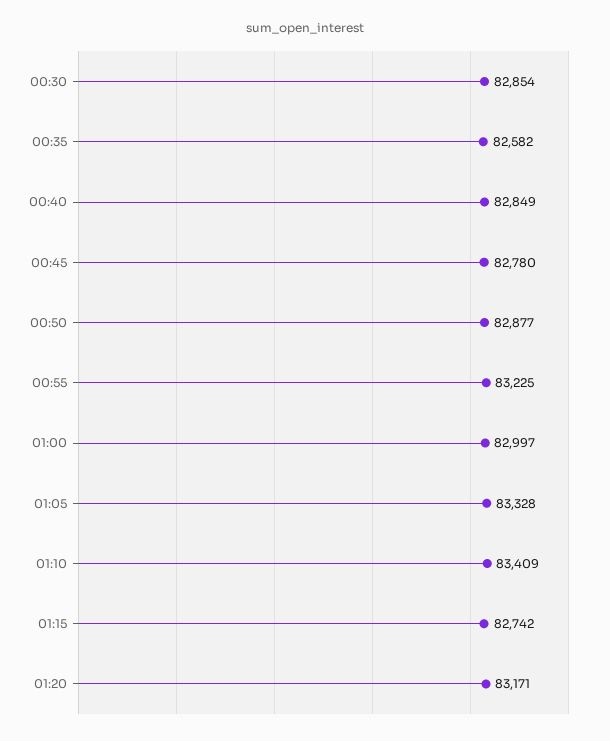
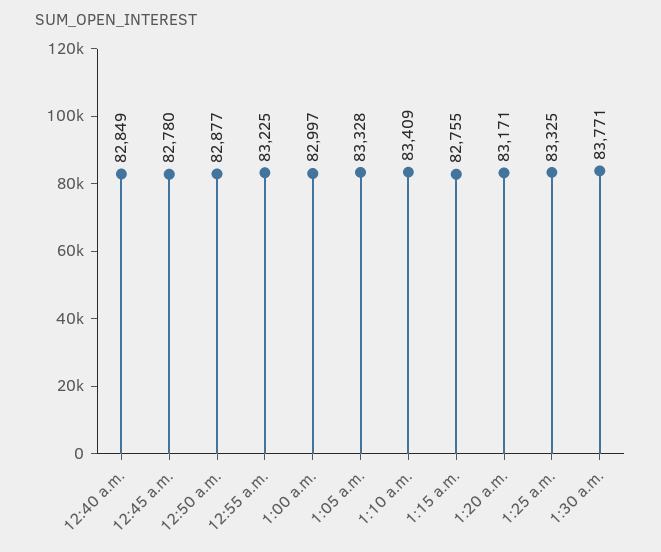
00:30: 82854 -> none
00:35: 82582 -> none
01:15: 82742 -> 82755
1:25 a.m.: none -> 83325
1:30 a.m.: none -> 83771

